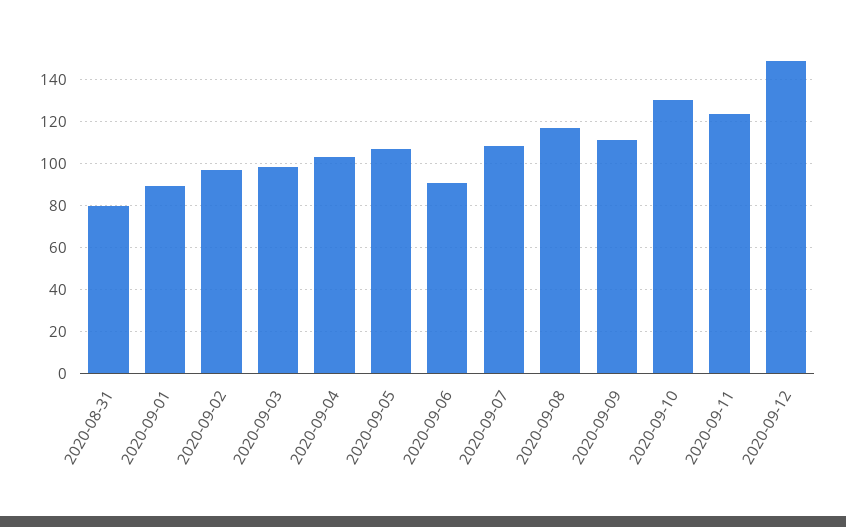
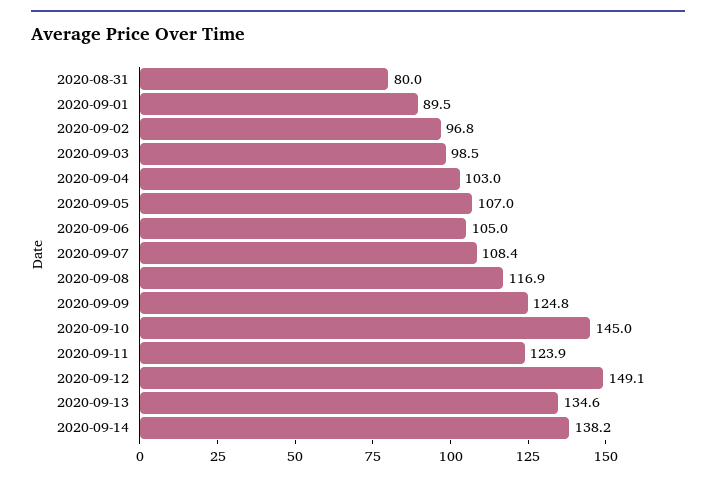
2020-09-06: 90 -> 105
2020-09-09: 110 -> 124.8
2020-09-10: 130 -> 145
2020-09-13: none -> 134.6
2020-09-14: none -> 138.2

